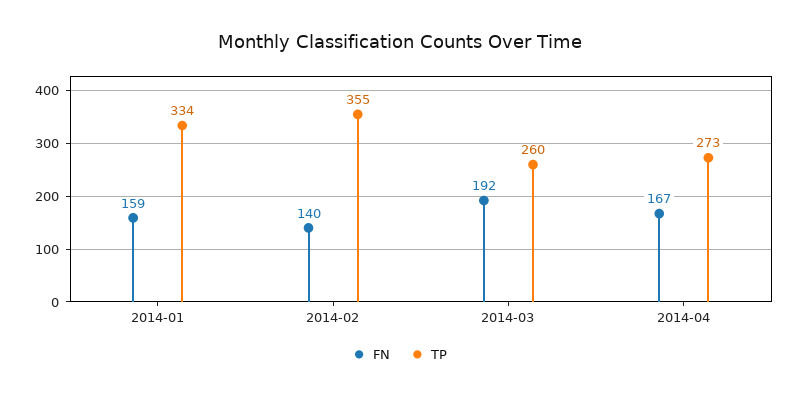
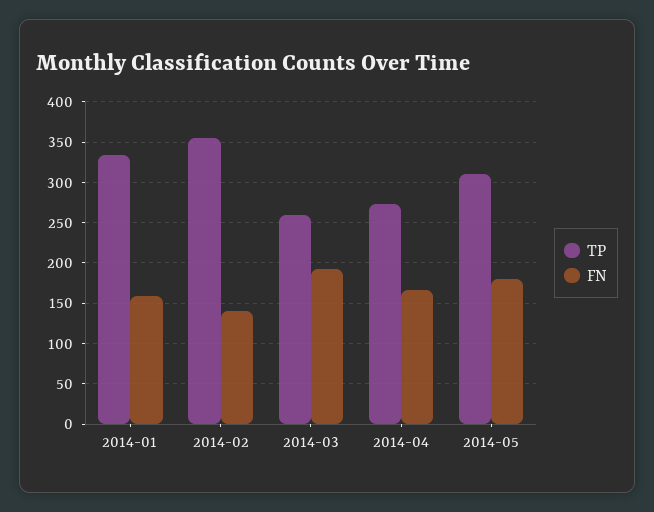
TP, 2014-05: none -> 310
FN, 2014-05: none -> 180

